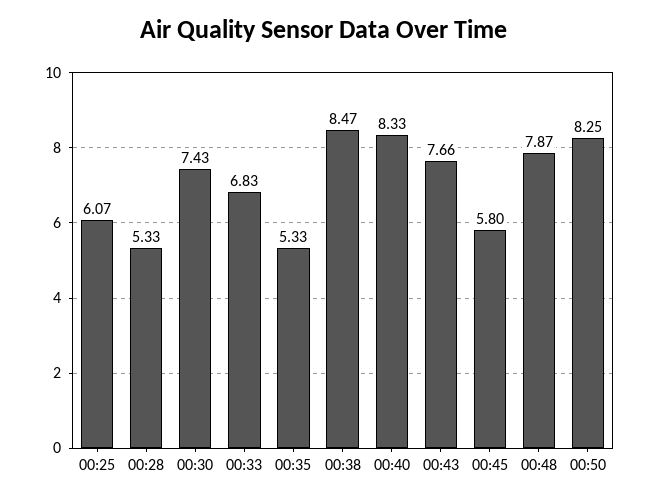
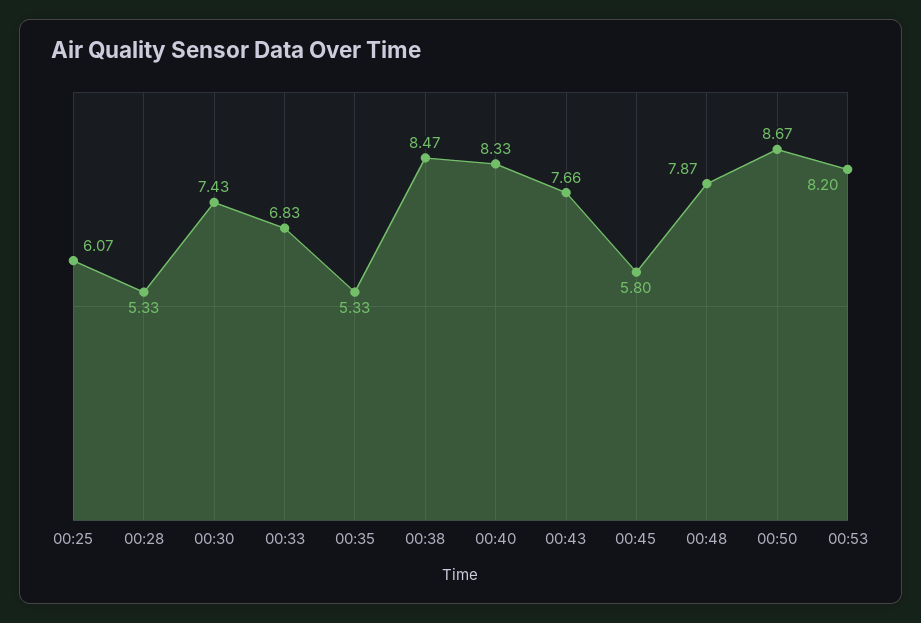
00:50: 8.25 -> 8.67
00:53: none -> 8.2

